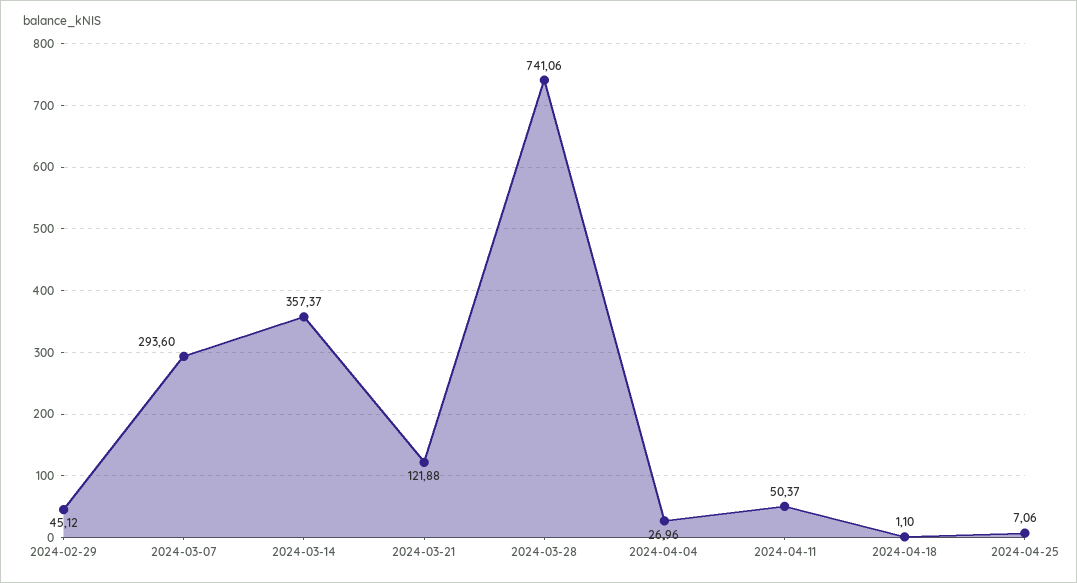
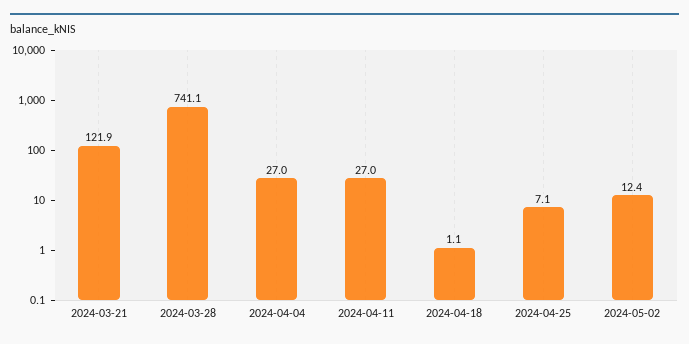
2024-02-29: 45.12 -> none
2024-03-07: 293.6 -> none
2024-03-14: 357.37 -> none
2024-04-11: 50.37 -> 27
2024-05-02: none -> 12.4

